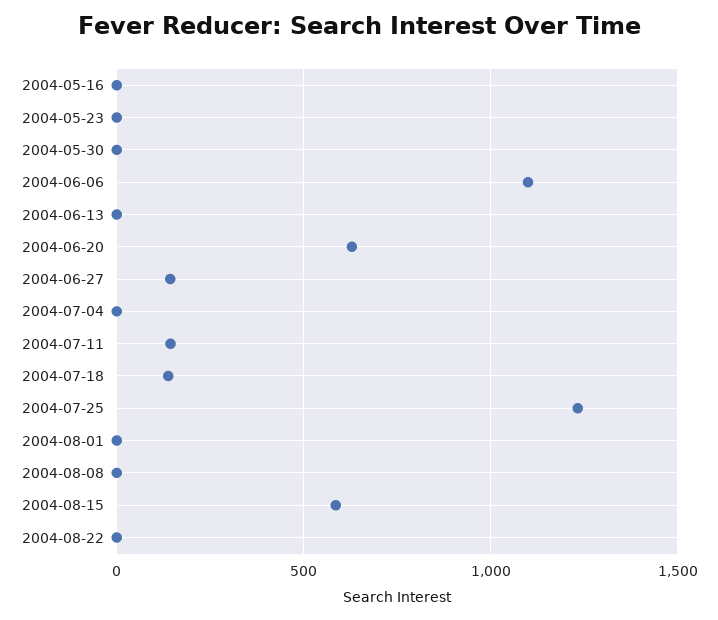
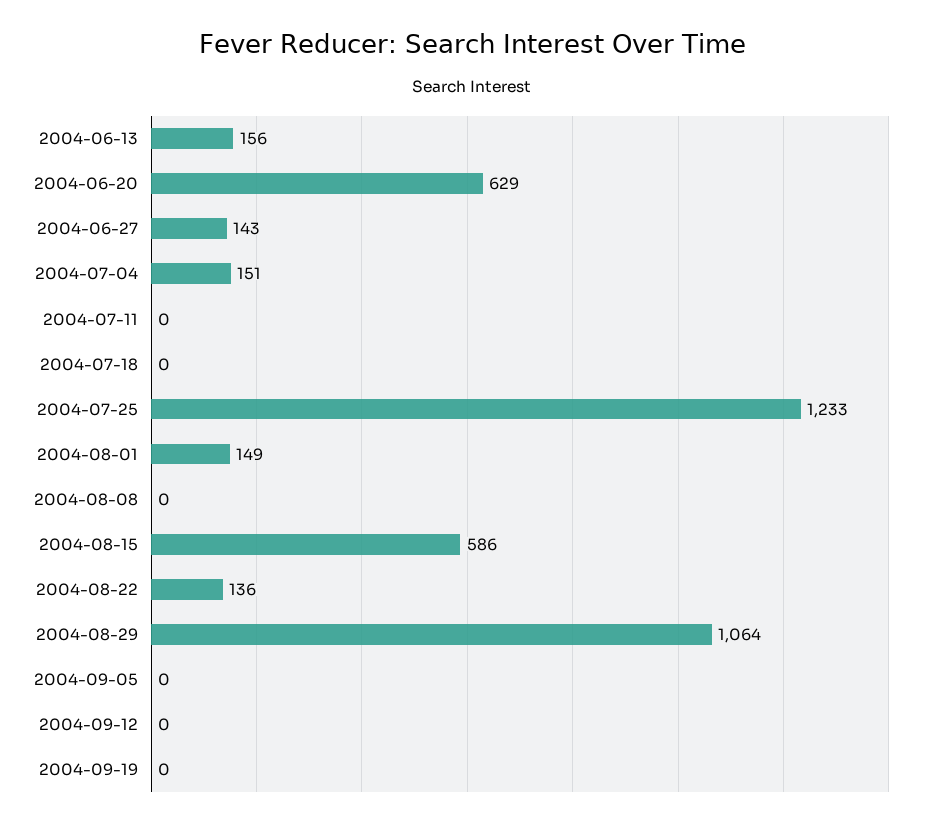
2004-05-16: 0 -> none
2004-05-23: 0 -> none
2004-05-30: 0 -> none
2004-06-06: 1100 -> none
2004-06-13: 0 -> 156
2004-07-04: 0 -> 151
2004-07-11: 150 -> 0
2004-07-18: 150 -> 0
2004-08-01: 0 -> 149
2004-08-22: 0 -> 136
2004-08-29: none -> 1064
2004-09-05: none -> 0
2004-09-12: none -> 0
2004-09-19: none -> 0

